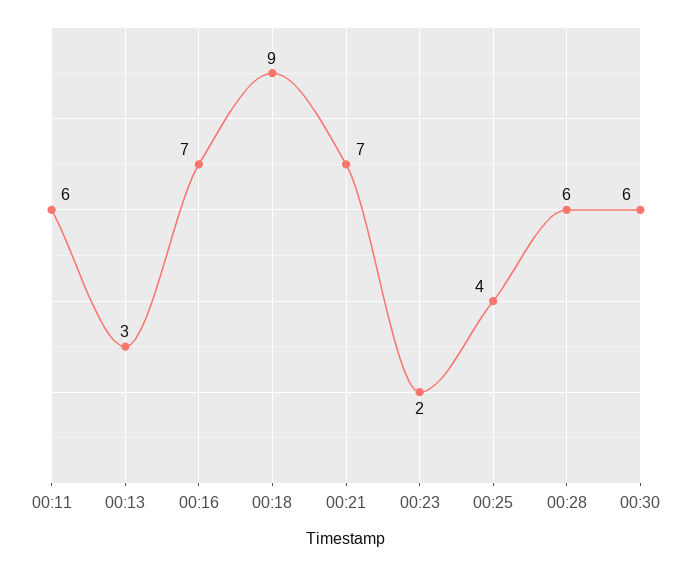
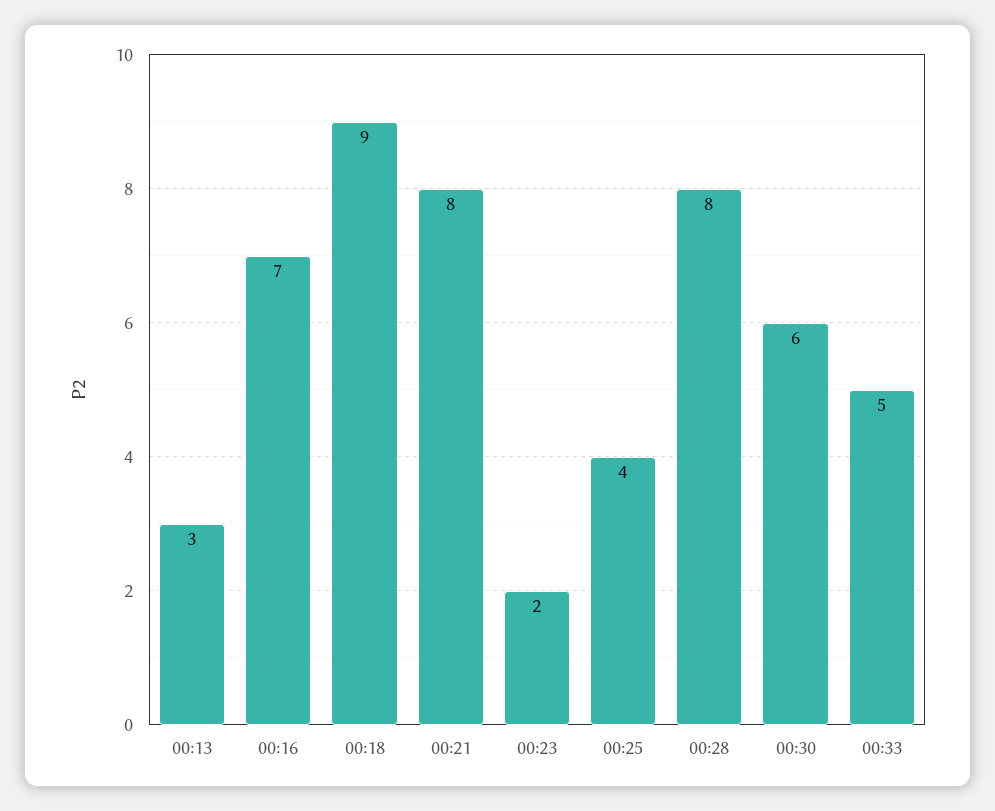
00:11: 6 -> none
00:21: 7 -> 8
00:28: 6 -> 8
00:33: none -> 5

